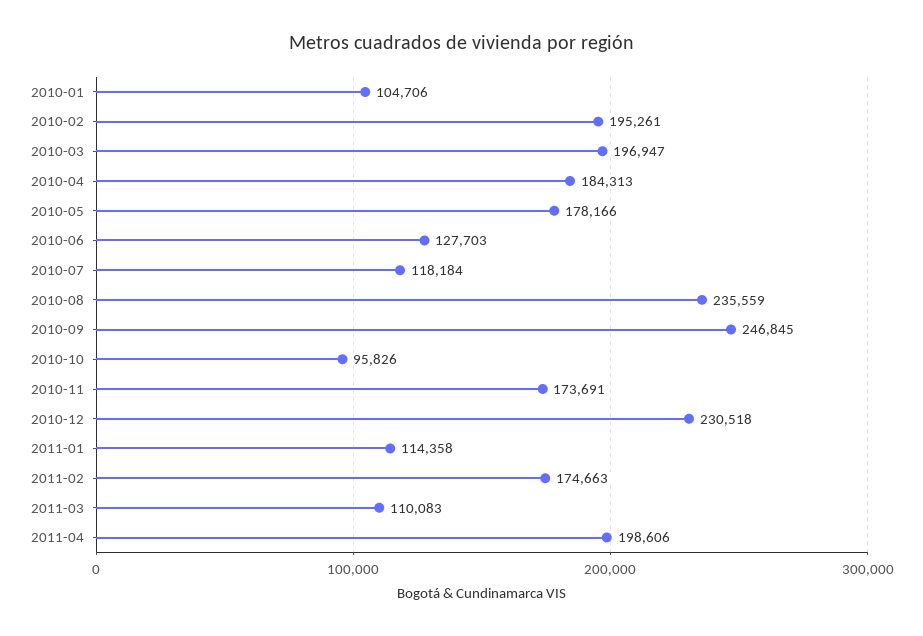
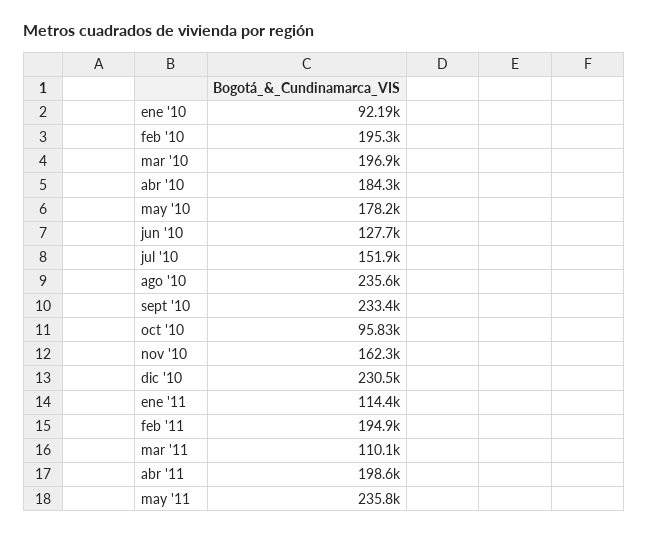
2010-01: 104706 -> 92190
2010-07: 118184 -> 151900
2010-09: 246845 -> 233400
2010-11: 173691 -> 162300
2011-02: 174663 -> 194900
may '11: none -> 235800

